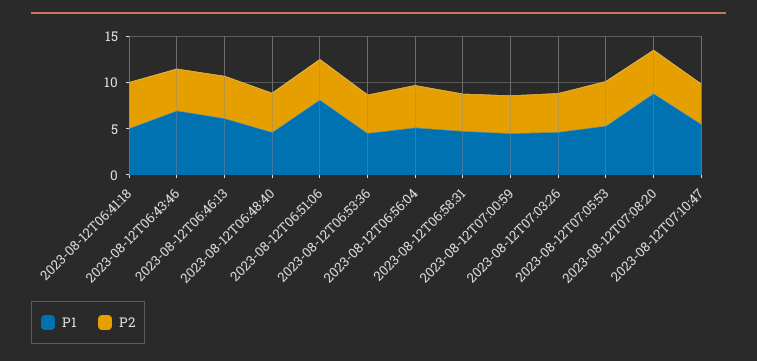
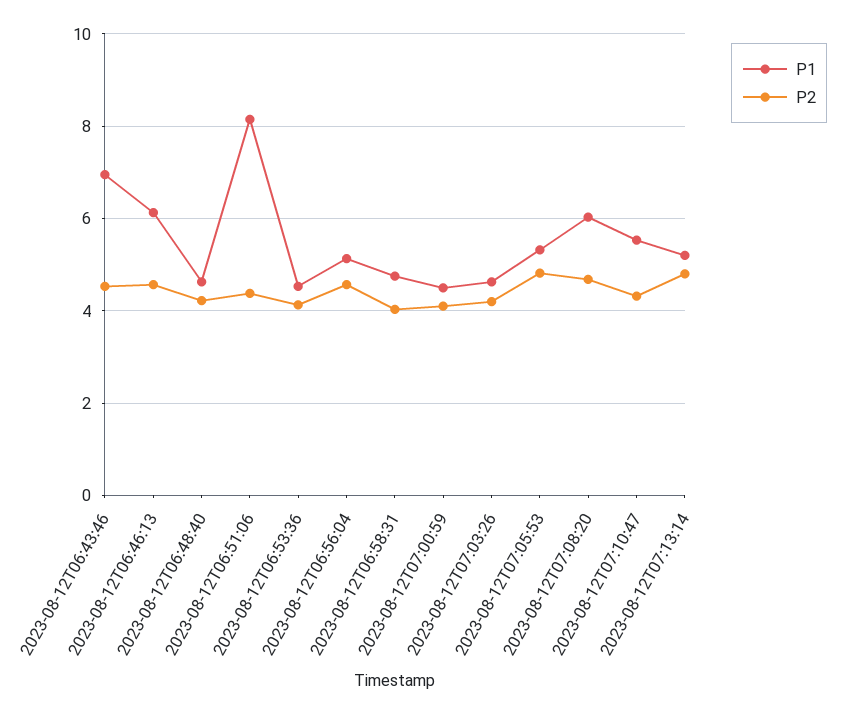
P1, 2023-08-12T06:41:18: 5 -> none
P2, 2023-08-12T06:41:18: 5 -> none
P1, 2023-08-12T07:08:20: 9 -> 6
P1, 2023-08-12T07:13:14: none -> 5.2
P2, 2023-08-12T07:13:14: none -> 4.8

